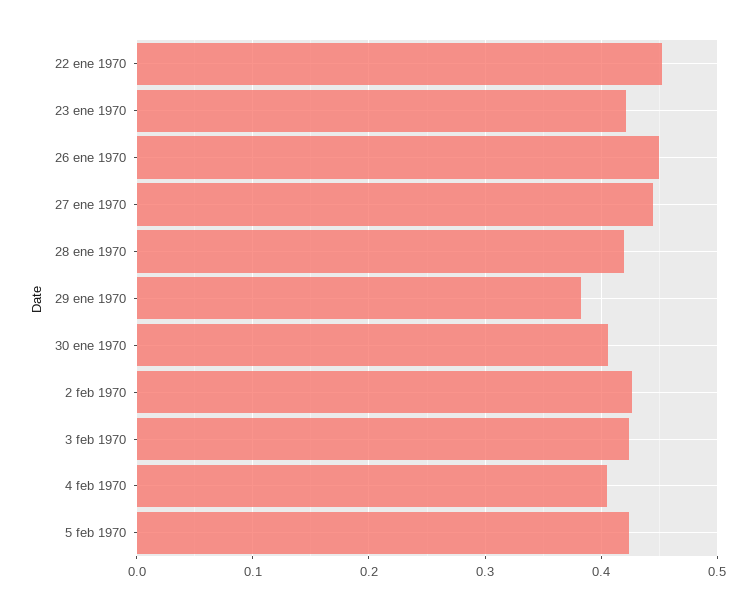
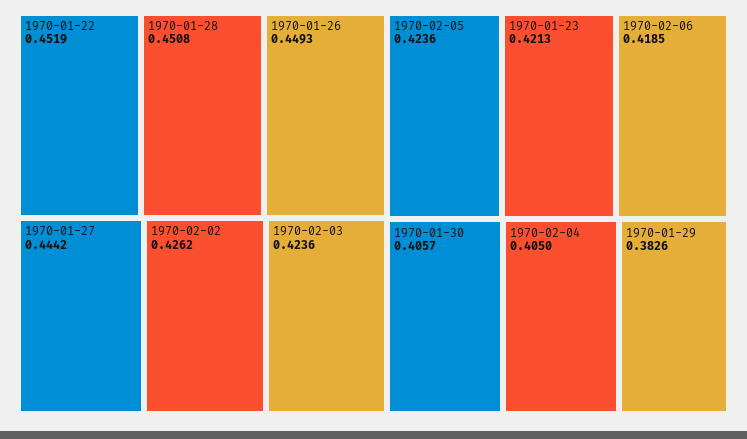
28 ene 1970: 0.42 -> 0.4508
1970-02-06: none -> 0.4185

